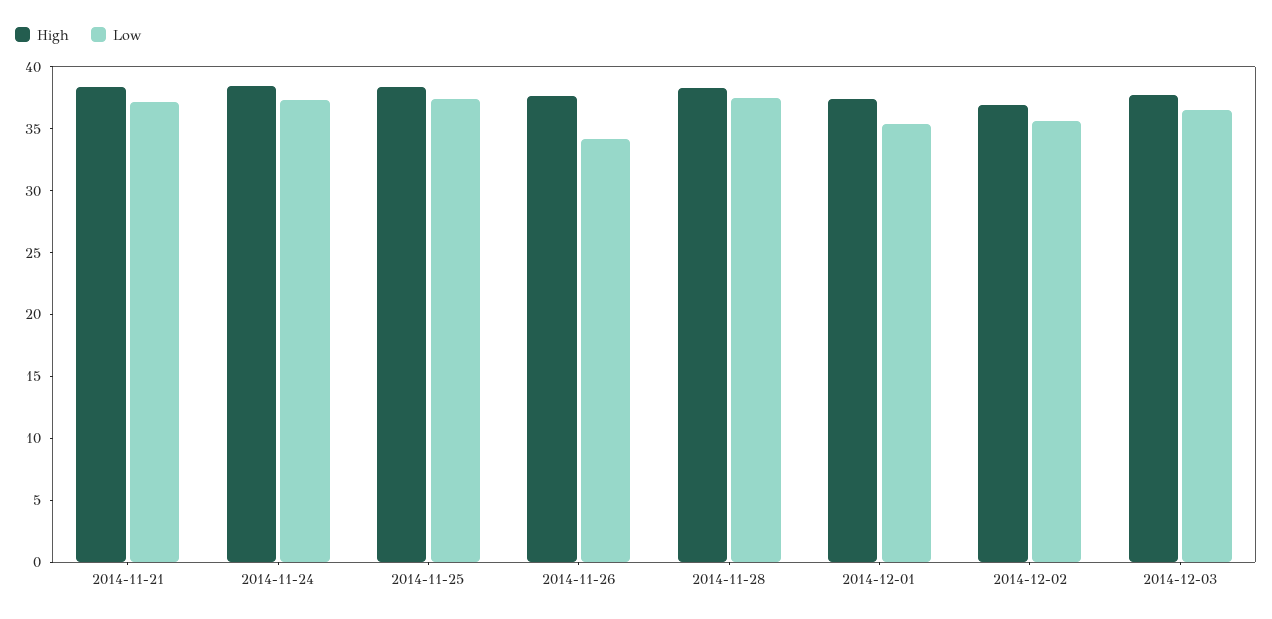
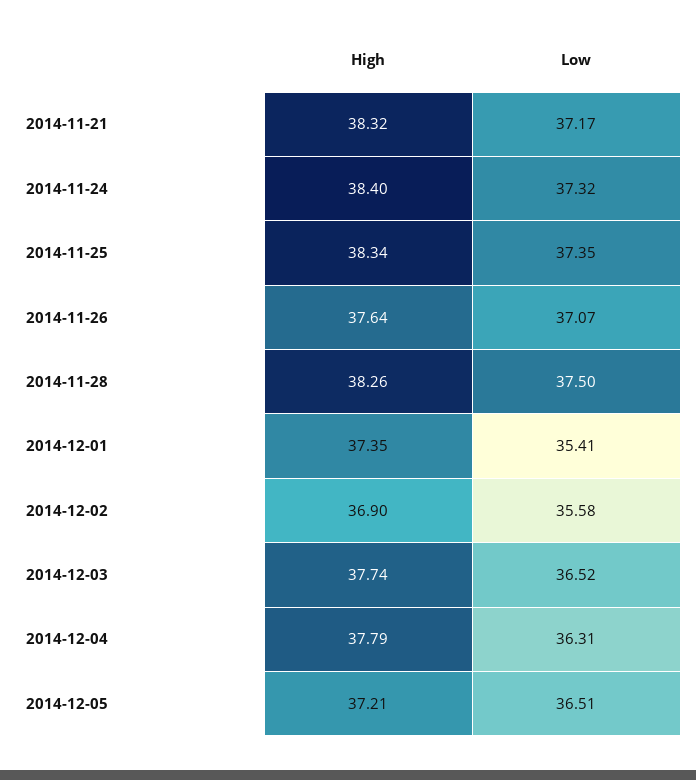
Low, 2014-11-26: 34 -> 37.07
High, 2014-12-04: none -> 37.79
Low, 2014-12-04: none -> 36.31
High, 2014-12-05: none -> 37.21
Low, 2014-12-05: none -> 36.51

